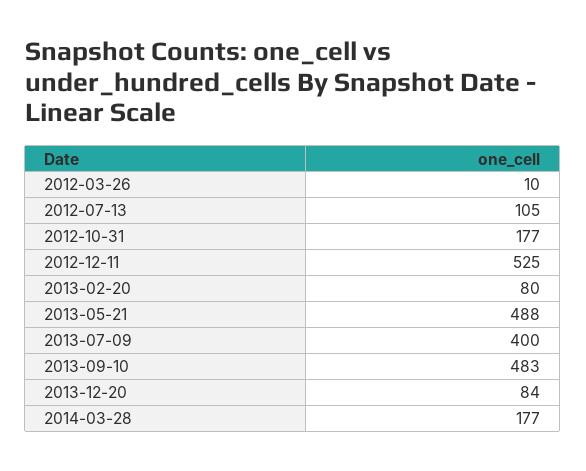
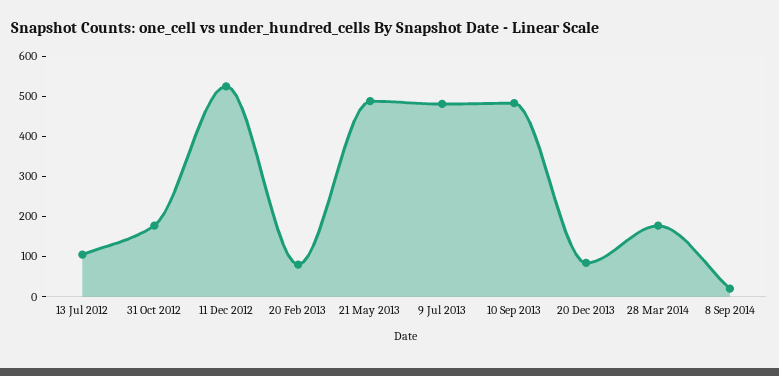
2012-03-26: 10 -> none
2013-07-09: 400 -> 480
8 Sep 2014: none -> 20

